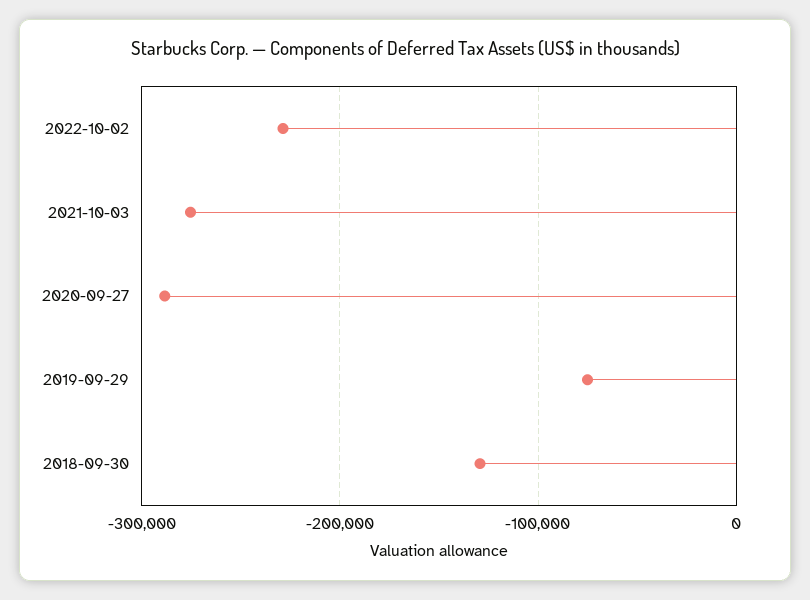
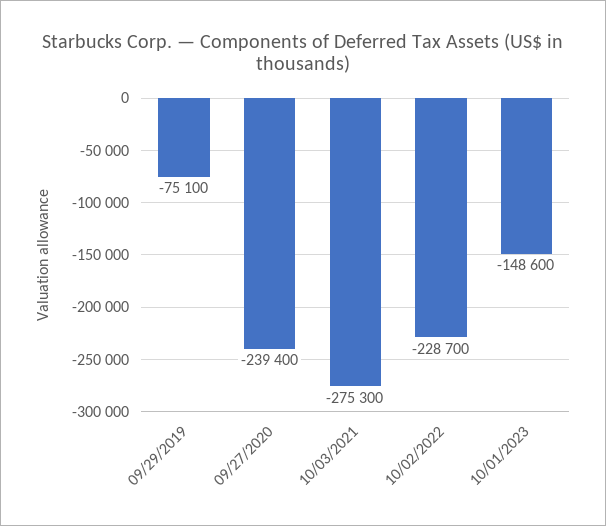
2020-09-27: -290000 -> -239400
2018-09-30: -130000 -> none
10/01/2023: none -> -148600

